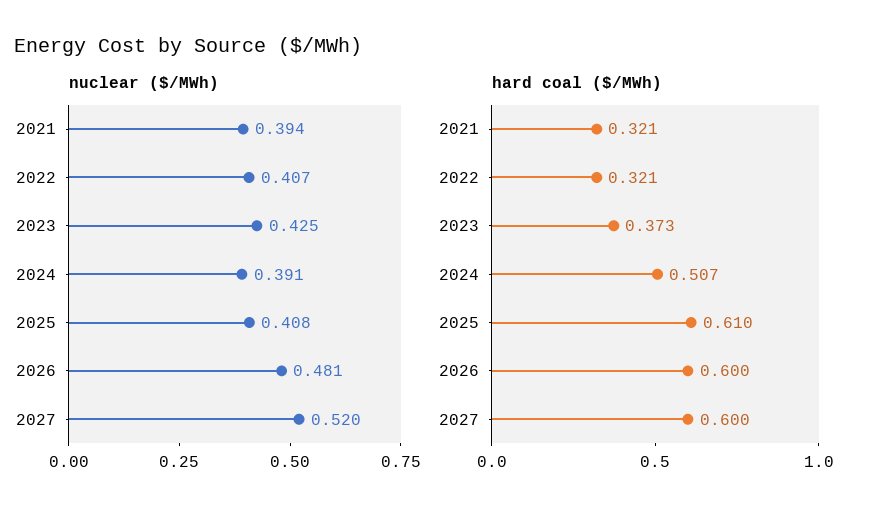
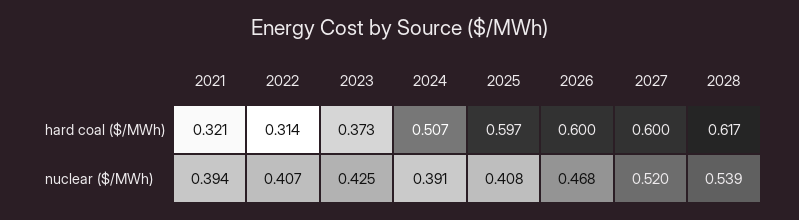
nuclear ($/MWh), 2026: 0.481 -> 0.468
hard coal ($/MWh), 2022: 0.321 -> 0.314
hard coal ($/MWh), 2025: 0.61 -> 0.597
hard coal ($/MWh), 2028: none -> 0.617
nuclear ($/MWh), 2028: none -> 0.539

